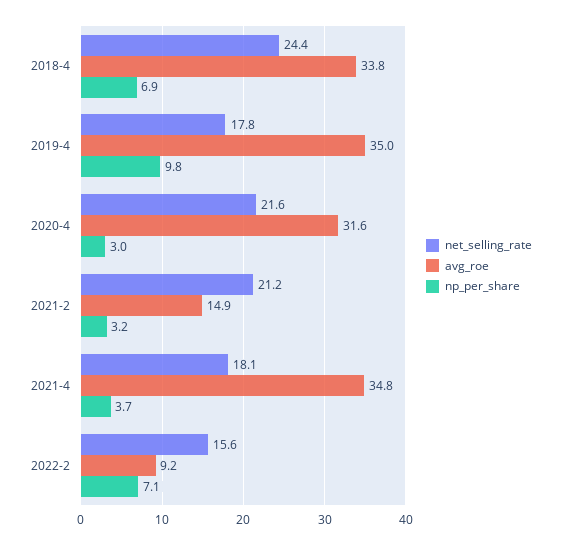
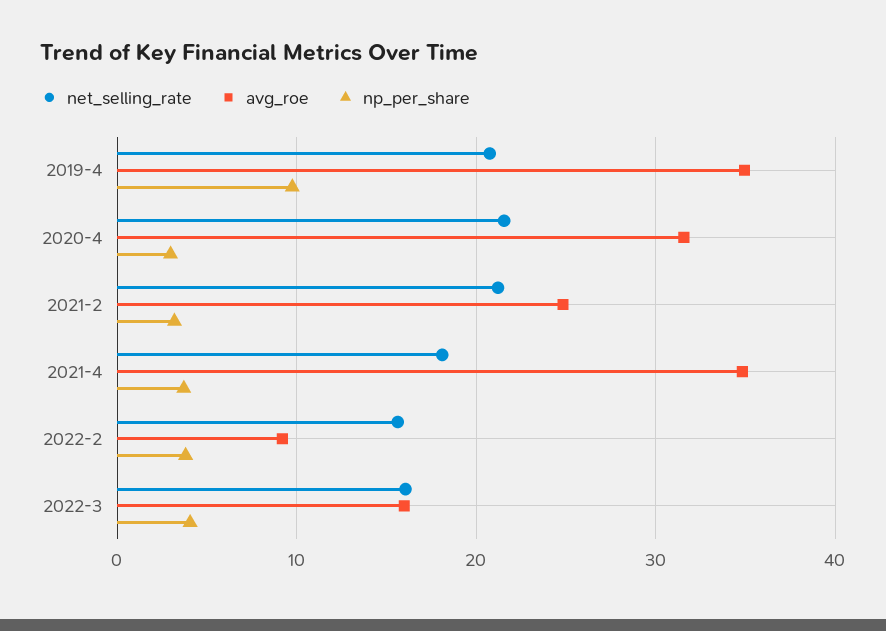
net_selling_rate, 2018-4: 24.4 -> none
avg_roe, 2018-4: 33.8 -> none
np_per_share, 2018-4: 6.9 -> none
net_selling_rate, 2019-4: 17.8 -> 21
avg_roe, 2021-2: 14.9 -> 25
np_per_share, 2022-2: 7.1 -> 4
net_selling_rate, 2022-3: none -> 16
avg_roe, 2022-3: none -> 16
np_per_share, 2022-3: none -> 4

